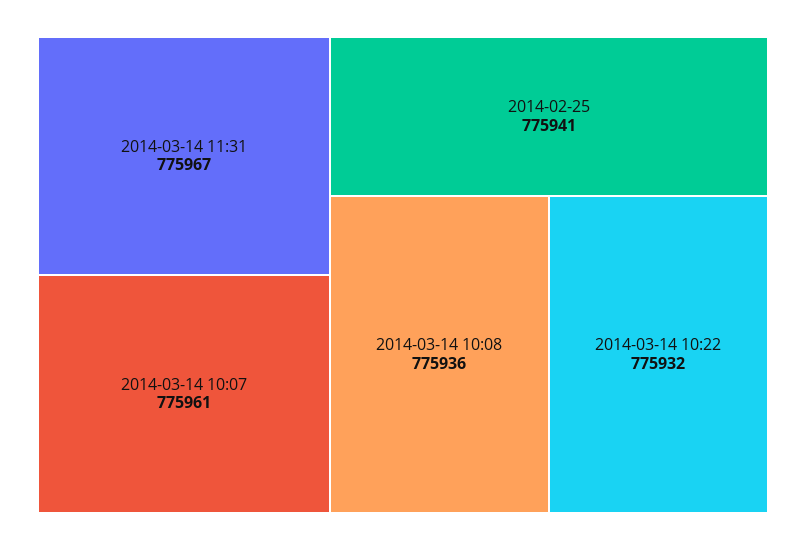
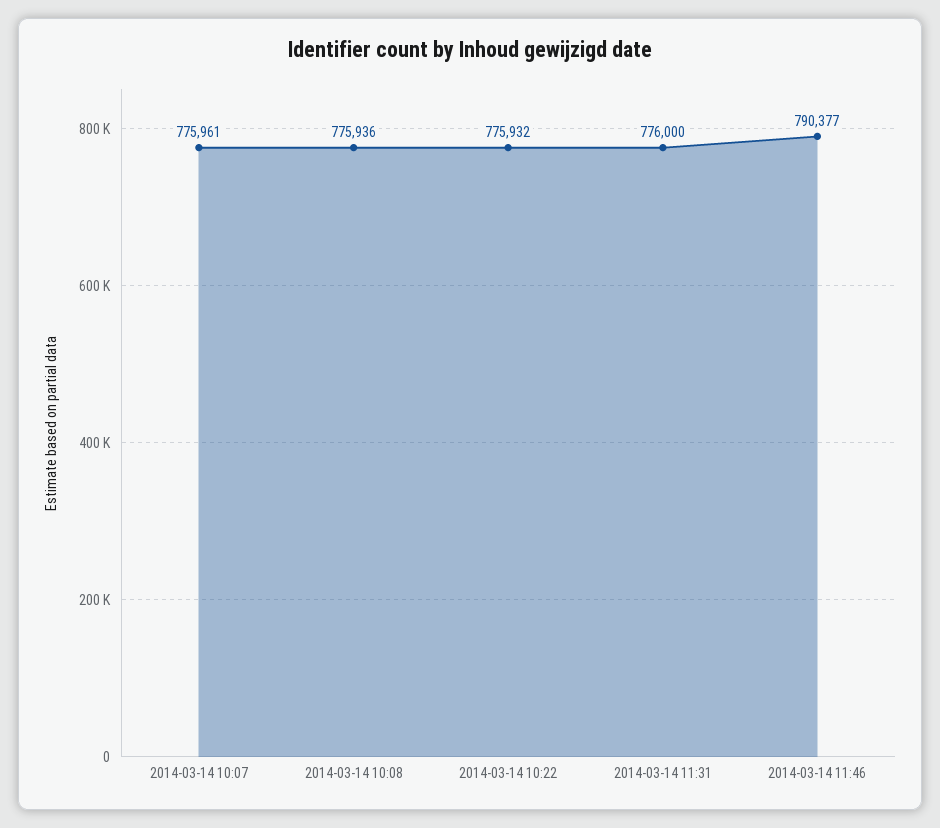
2014-03-14 11:31: 775967 -> 776000
2014-02-25: 775941 -> none
2014-03-14 11:46: none -> 790377

